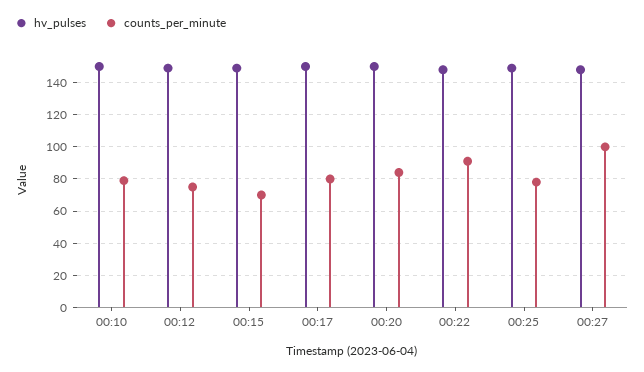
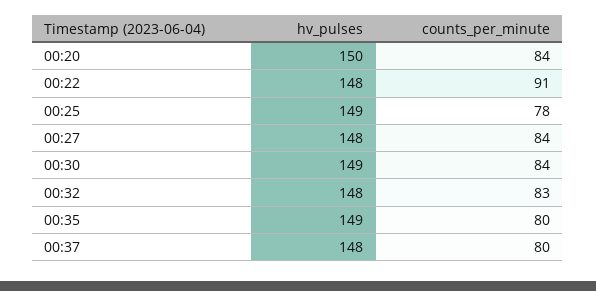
hv_pulses, 00:10: 150 -> none
counts_per_minute, 00:10: 80 -> none
hv_pulses, 00:12: 150 -> none
counts_per_minute, 00:12: 75 -> none
hv_pulses, 00:15: 150 -> none
counts_per_minute, 00:15: 70 -> none
hv_pulses, 00:17: 150 -> none
counts_per_minute, 00:17: 80 -> none
counts_per_minute, 00:27: 100 -> 84
hv_pulses, 00:30: none -> 149
counts_per_minute, 00:30: none -> 84
hv_pulses, 00:32: none -> 148
counts_per_minute, 00:32: none -> 83
hv_pulses, 00:35: none -> 149
counts_per_minute, 00:35: none -> 80
hv_pulses, 00:37: none -> 148
counts_per_minute, 00:37: none -> 80

